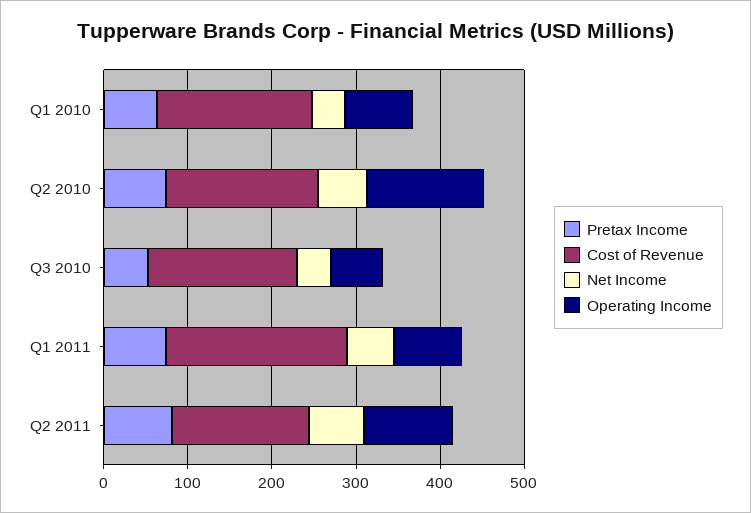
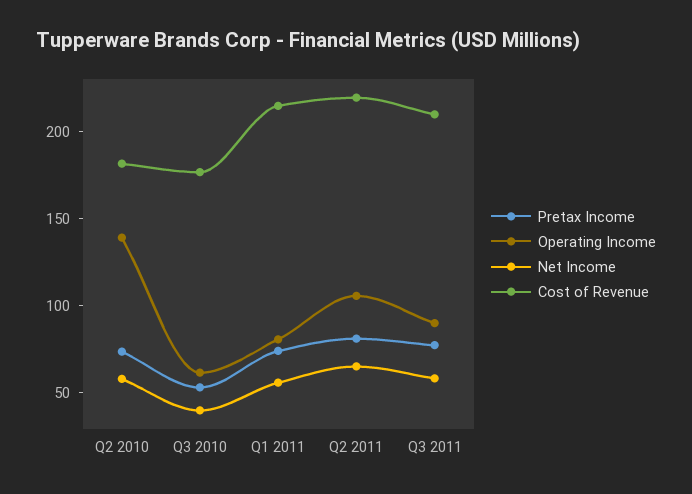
Pretax Income, Q1 2010: 60 -> none
Cost of Revenue, Q1 2010: 180 -> none
Net Income, Q1 2010: 40 -> none
Operating Income, Q1 2010: 80 -> none
Cost of Revenue, Q2 2011: 160 -> 220
Pretax Income, Q3 2011: none -> 80
Operating Income, Q3 2011: none -> 90
Net Income, Q3 2011: none -> 60
Cost of Revenue, Q3 2011: none -> 210

